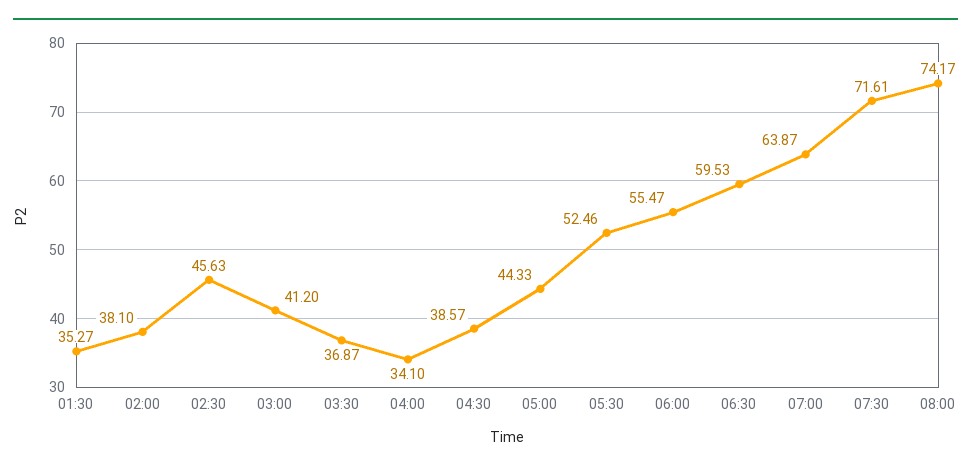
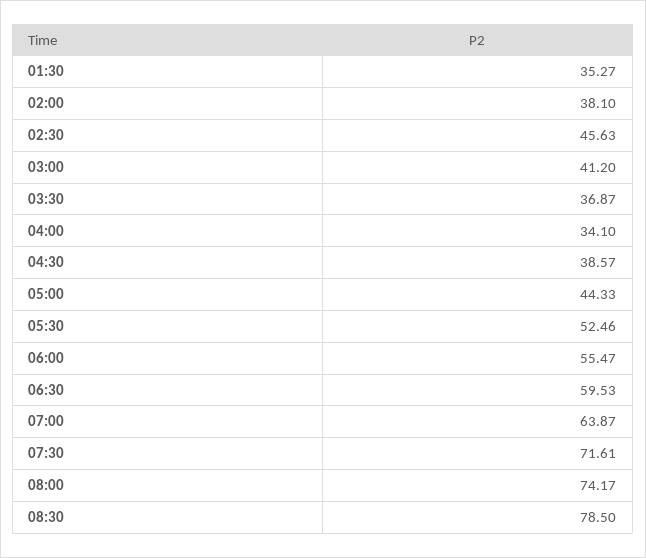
08:30: none -> 78.5

